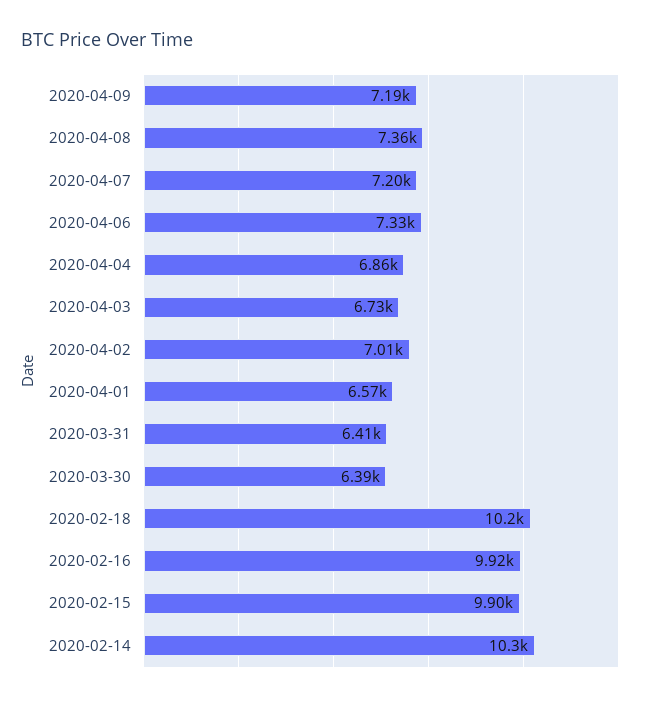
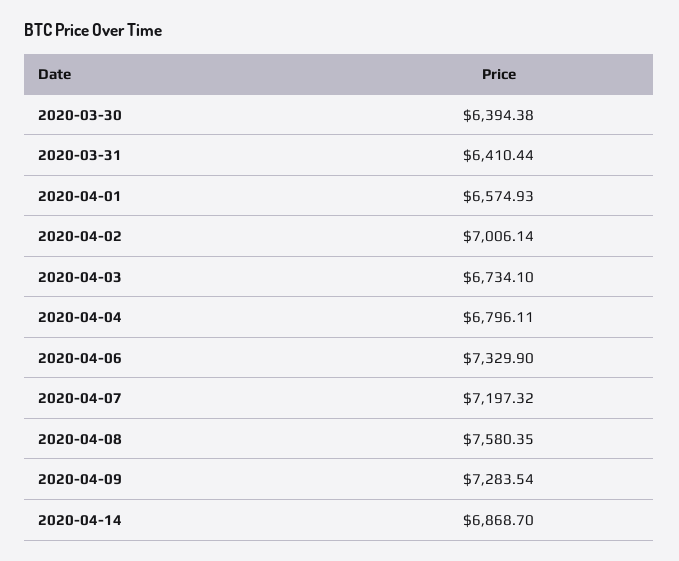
2020-04-09: 7190 -> 7283.54
2020-04-08: 7360 -> 7580.35
2020-04-04: 6860 -> 6796.11
2020-02-18: 10200 -> none
2020-02-16: 9920 -> none
2020-02-15: 9900 -> none
2020-02-14: 10300 -> none
2020-04-14: none -> 6868.7

